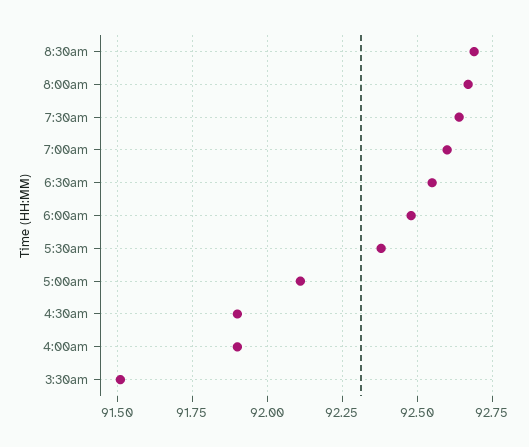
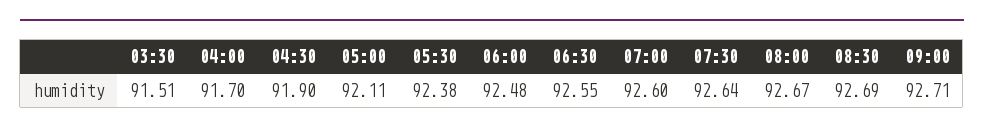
4:00am: 91.9 -> 91.7
09:00: none -> 92.71

